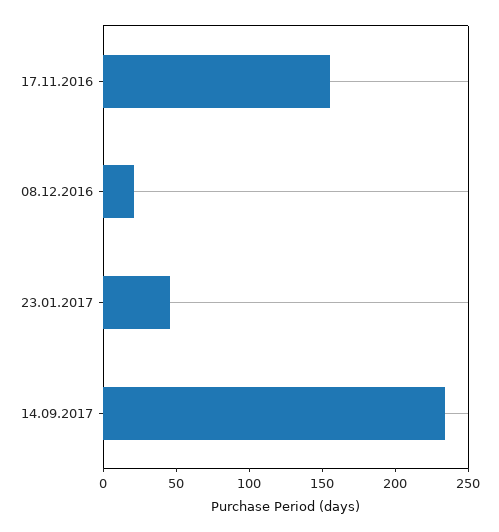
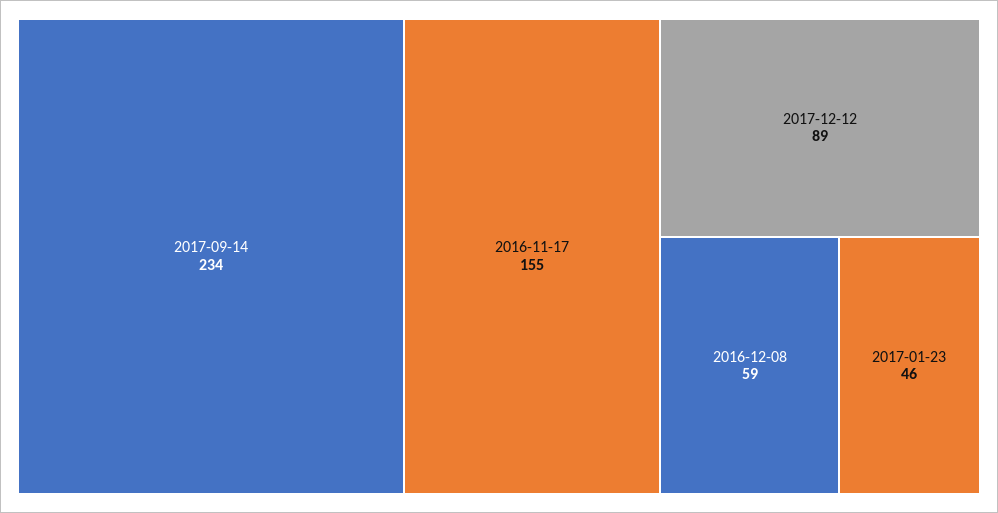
08.12.2016: 20 -> 59
2017-12-12: none -> 89

